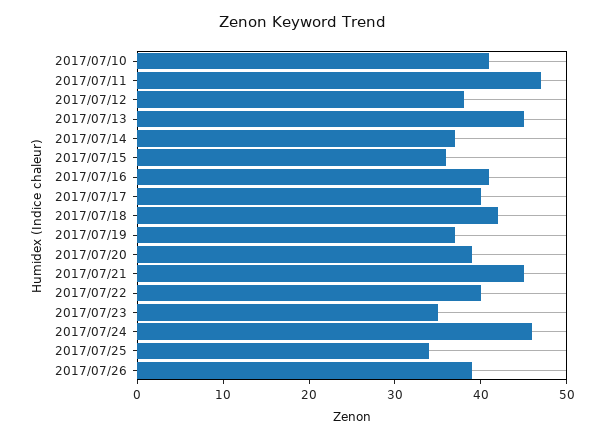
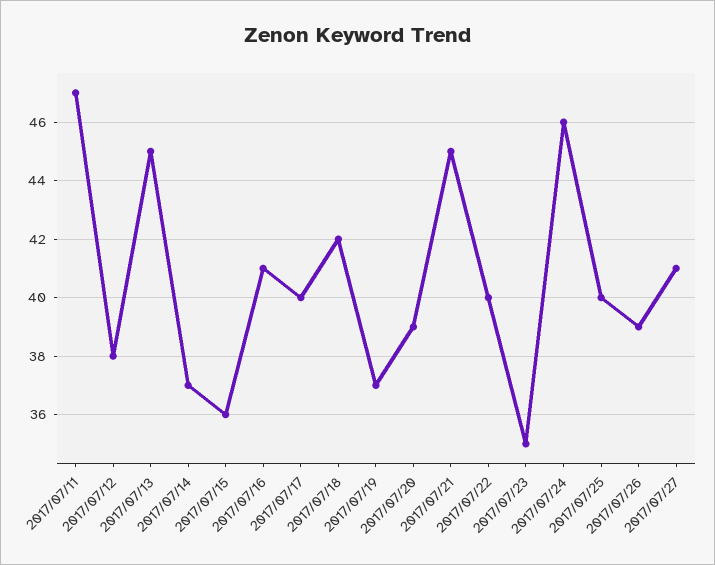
2017/07/10: 41 -> none
2017/07/25: 34 -> 40
2017/07/27: none -> 41

